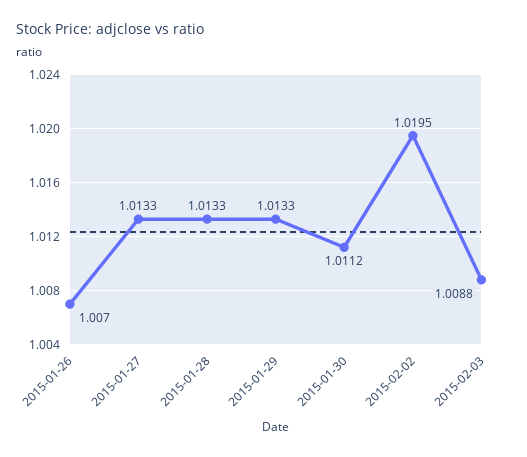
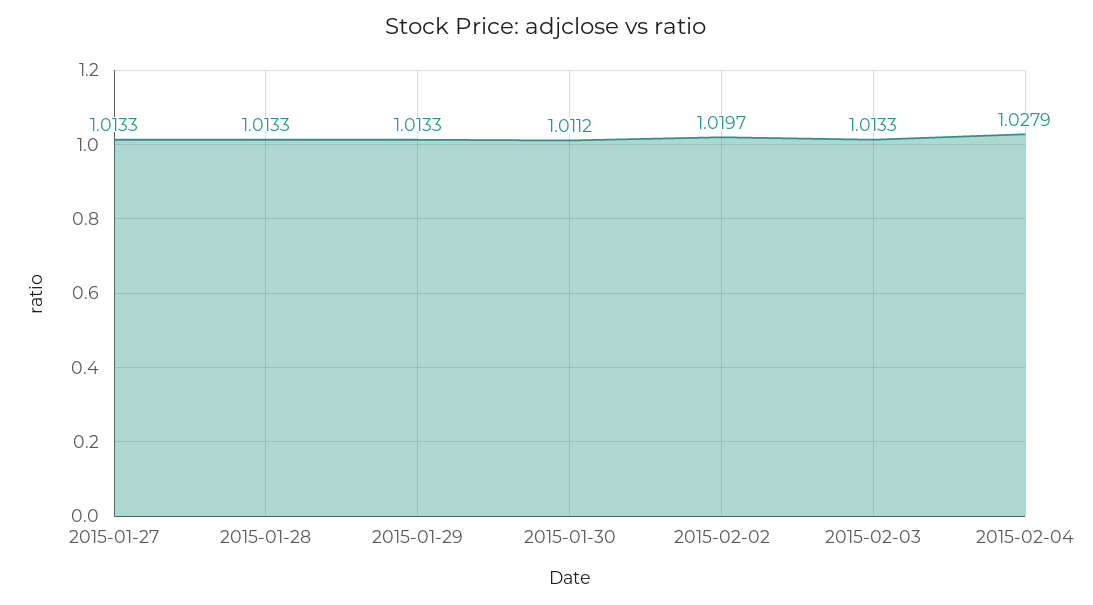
2015-01-26: 1.007 -> none
2015-02-02: 1.0195 -> 1.0197
2015-02-03: 1.0088 -> 1.0133
2015-02-04: none -> 1.0279

